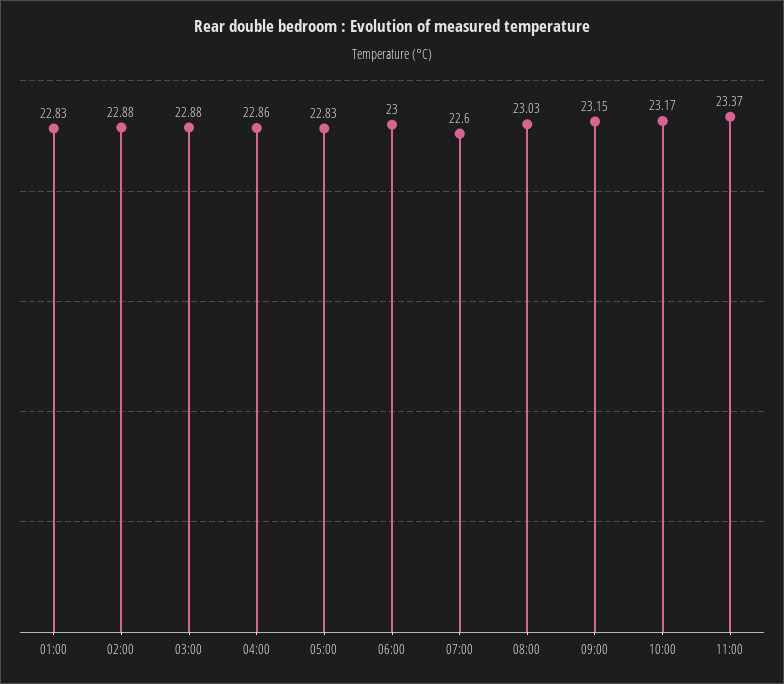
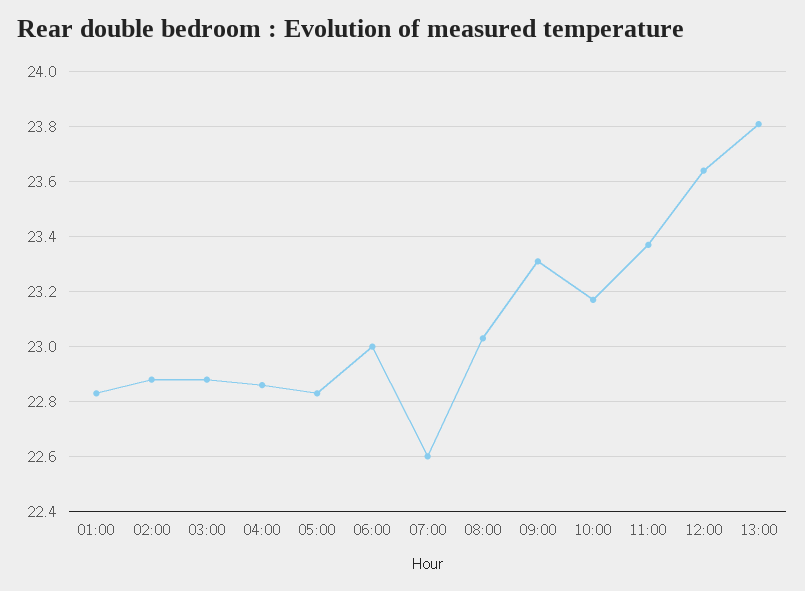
09:00: 23.15 -> 23.3
12:00: none -> 23.65
13:00: none -> 23.8

